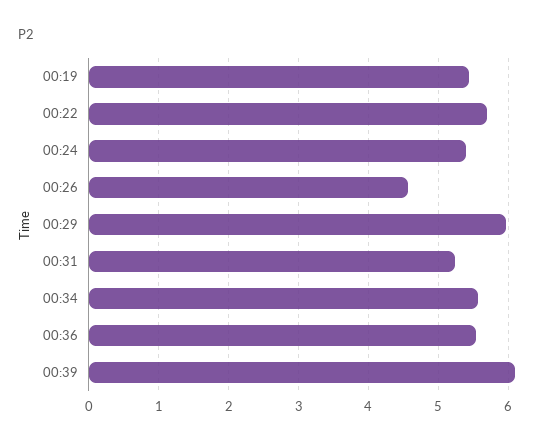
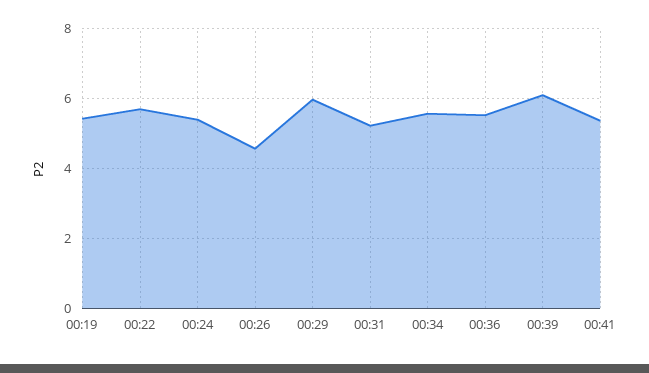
00:41: none -> 5.4

